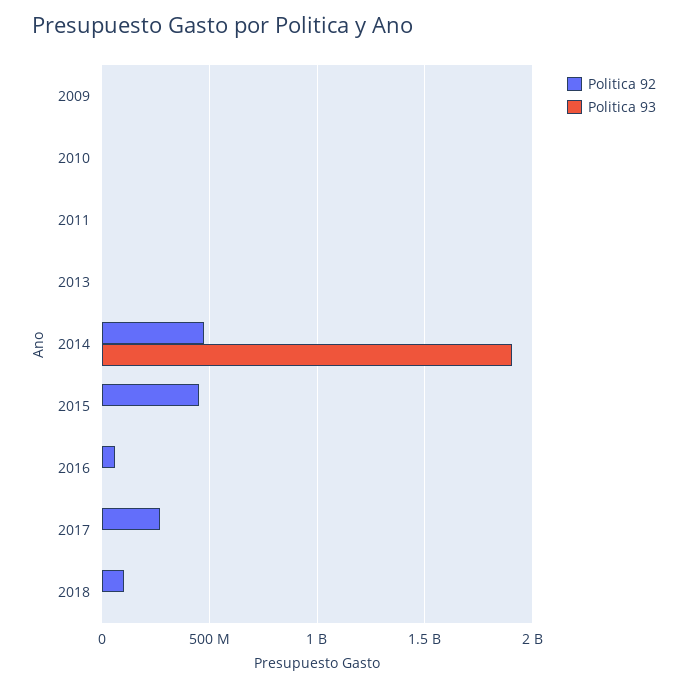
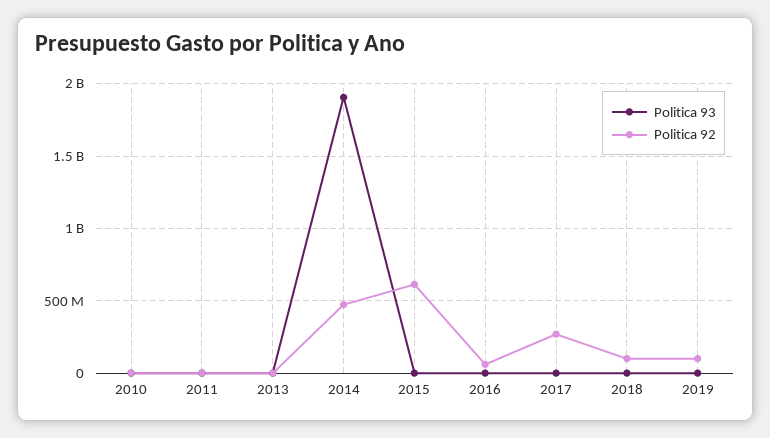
Politica 92, 2009: 0 -> none
Politica 93, 2009: 0 -> none
Politica 92, 2015: 450000000 -> 600000000
Politica 93, 2019: none -> 0
Politica 92, 2019: none -> 100000000

